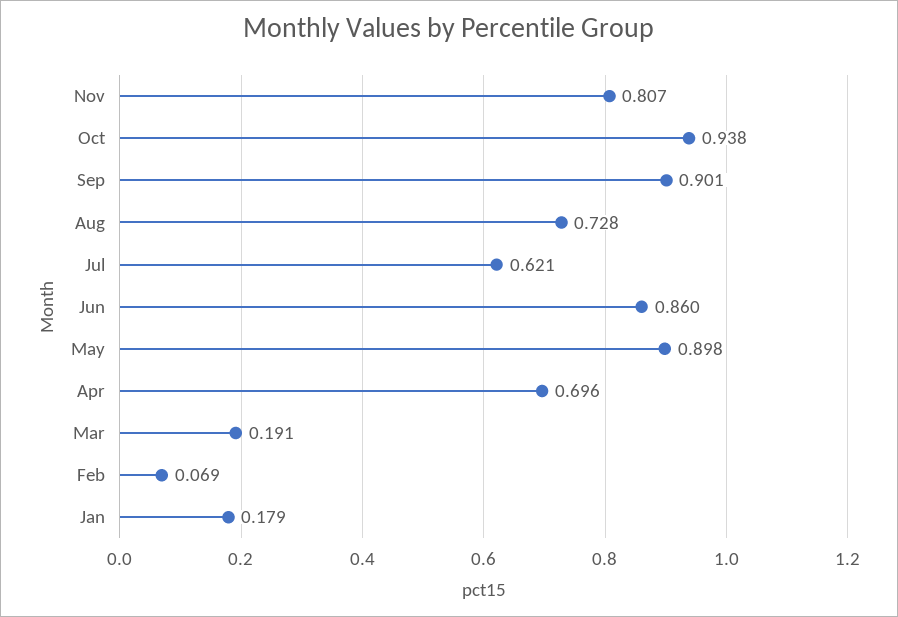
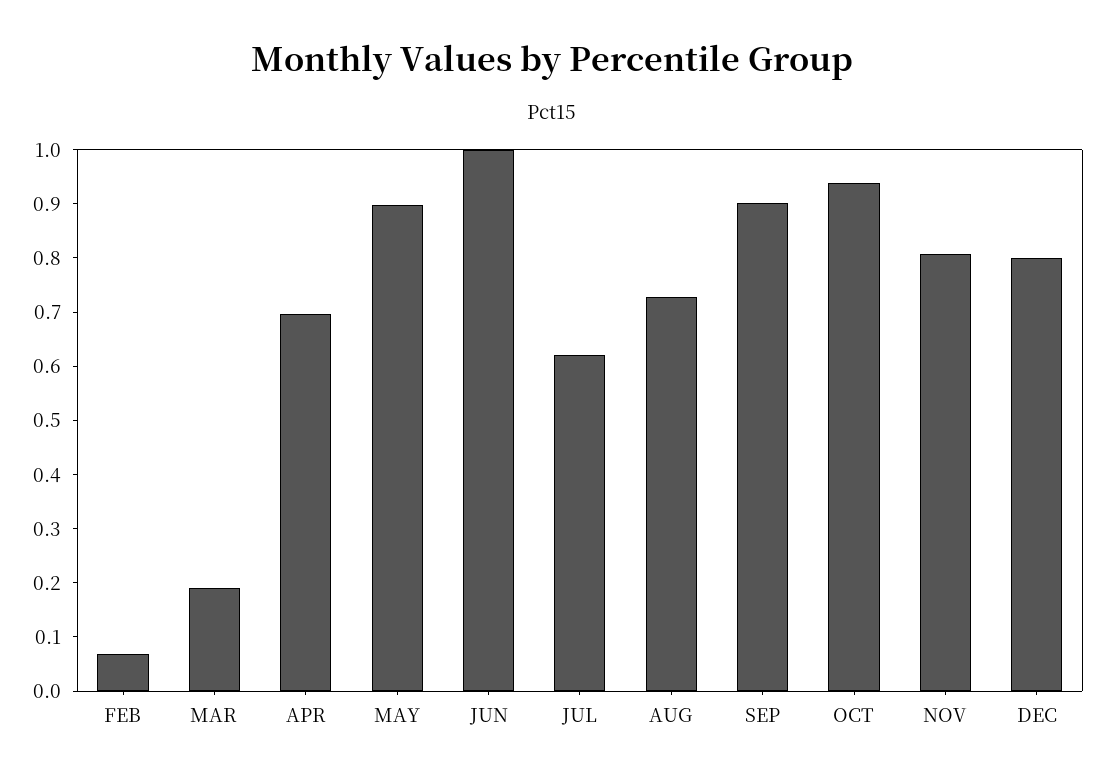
Jun: 0.86 -> 1
Jan: 0.179 -> none
DEC: none -> 0.8

